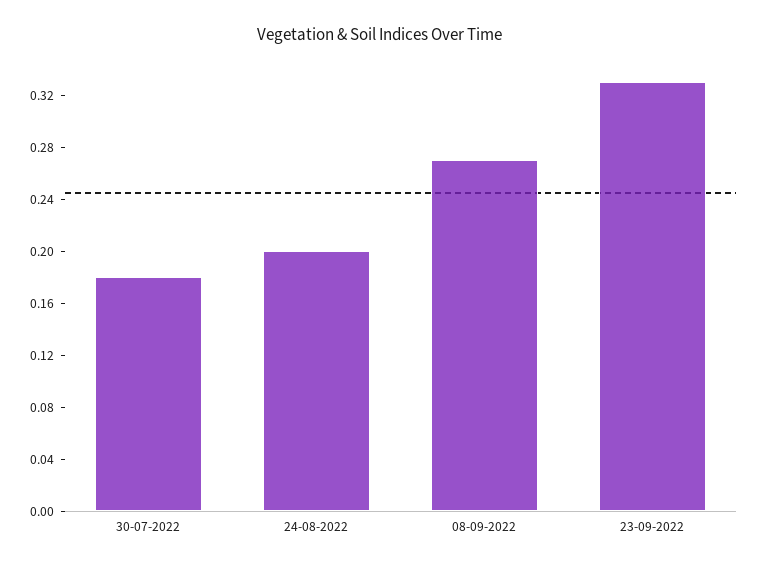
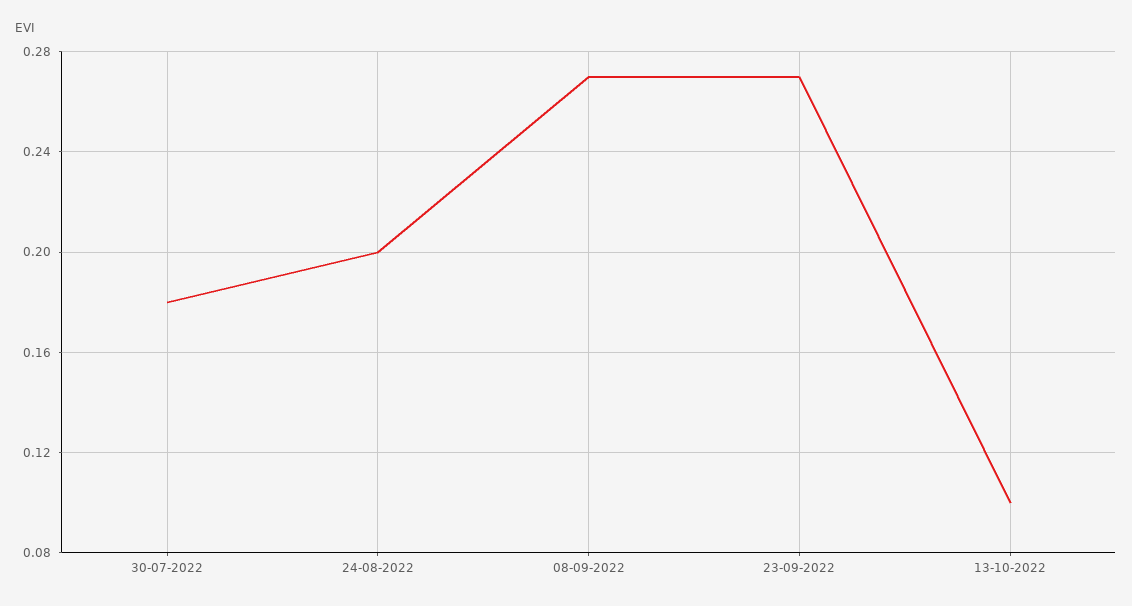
23-09-2022: 0.33 -> 0.27
13-10-2022: none -> 0.1

